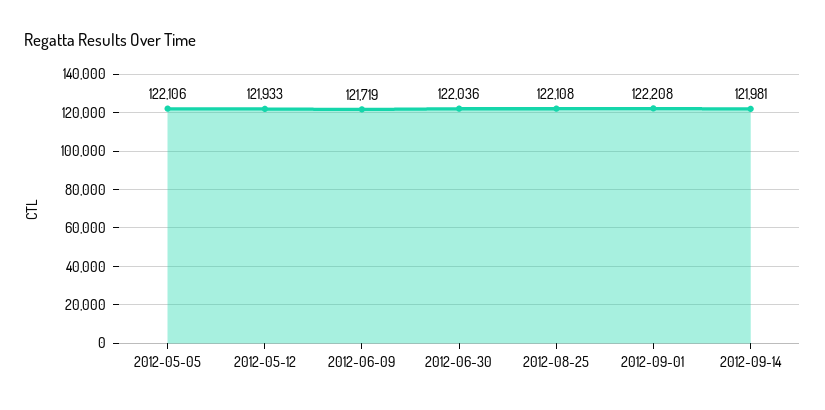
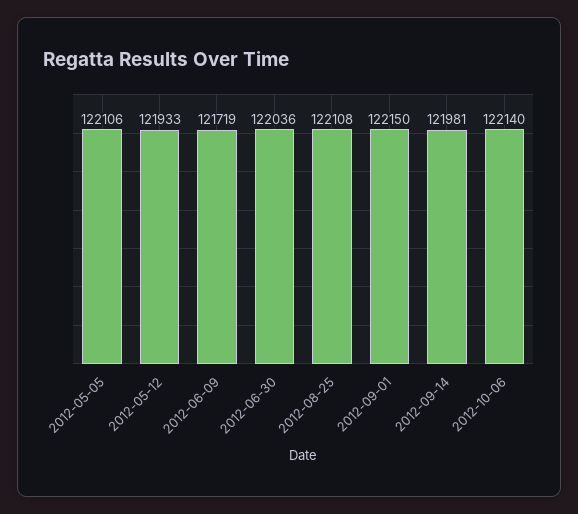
2012-09-01: 122208 -> 122150
2012-10-06: none -> 122140

